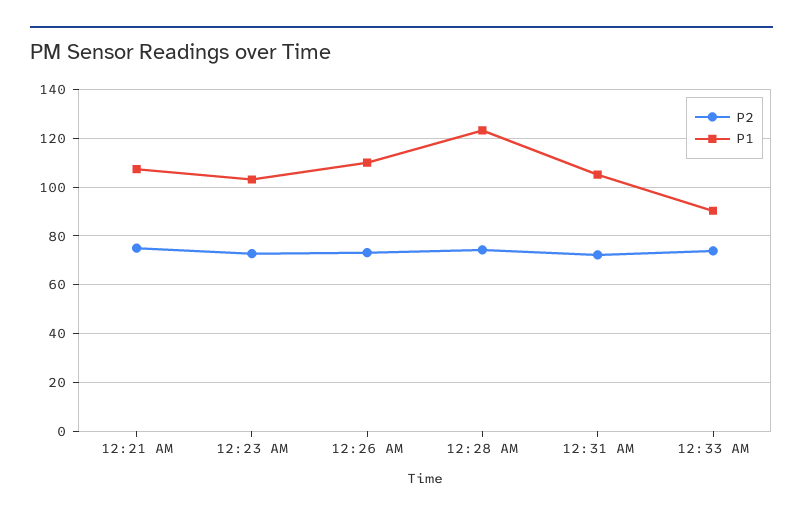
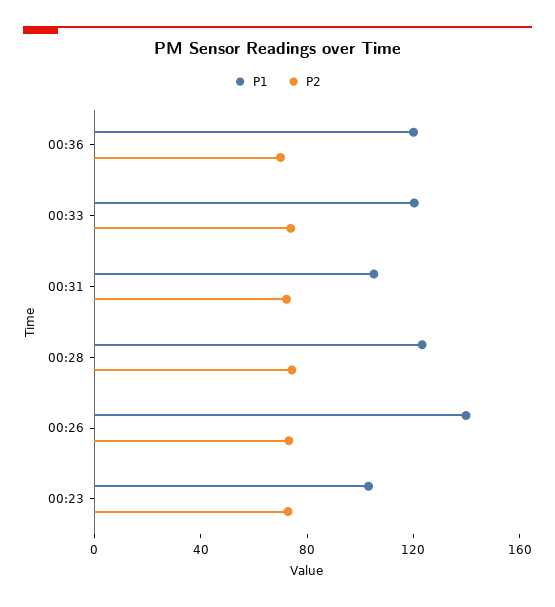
P2, 12:21 AM: 75 -> none
P1, 12:21 AM: 107.5 -> none
P1, 12:26 AM: 110 -> 140
P1, 12:33 AM: 90 -> 120
P1, 00:36: none -> 120
P2, 00:36: none -> 70

